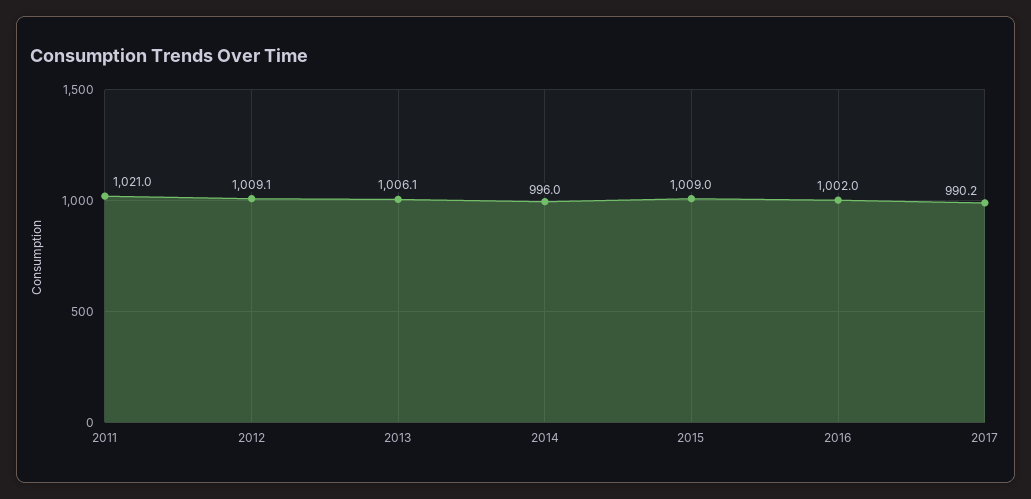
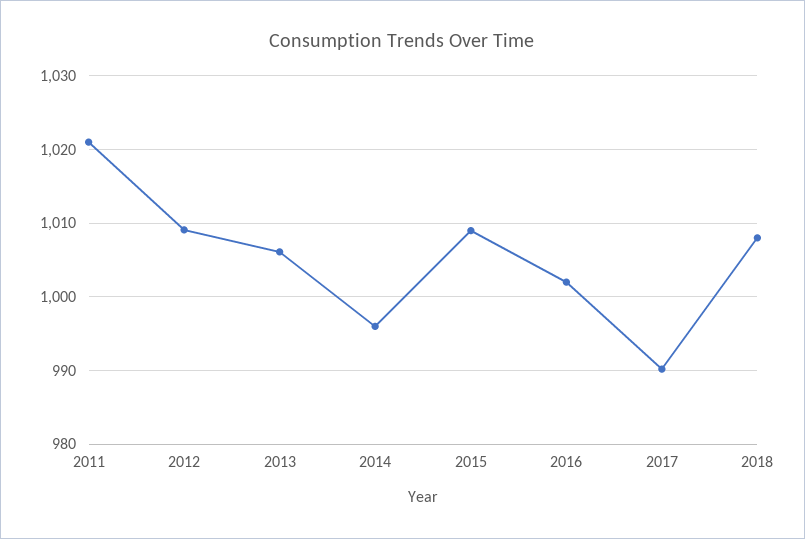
2018: none -> 1008

